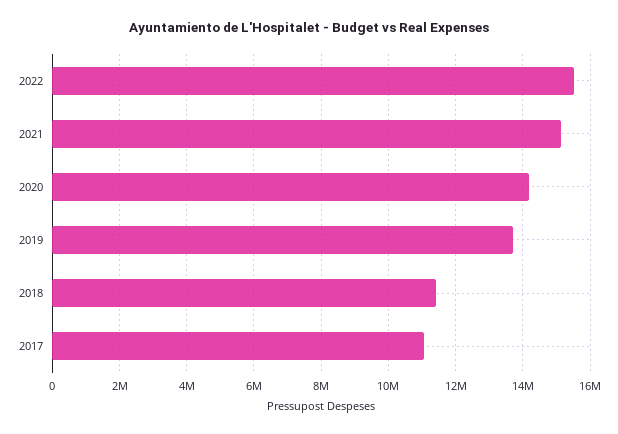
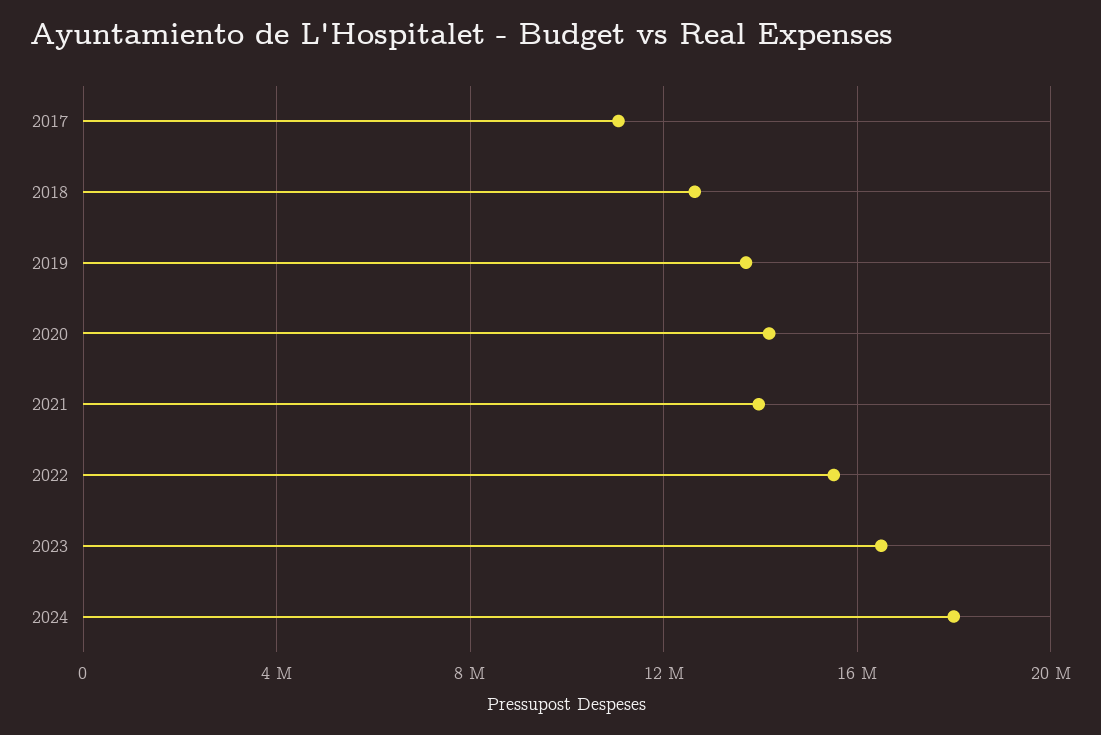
2021: 15200000 -> 14000000
2018: 11400000 -> 12500000
2023: none -> 16500000
2024: none -> 18000000

